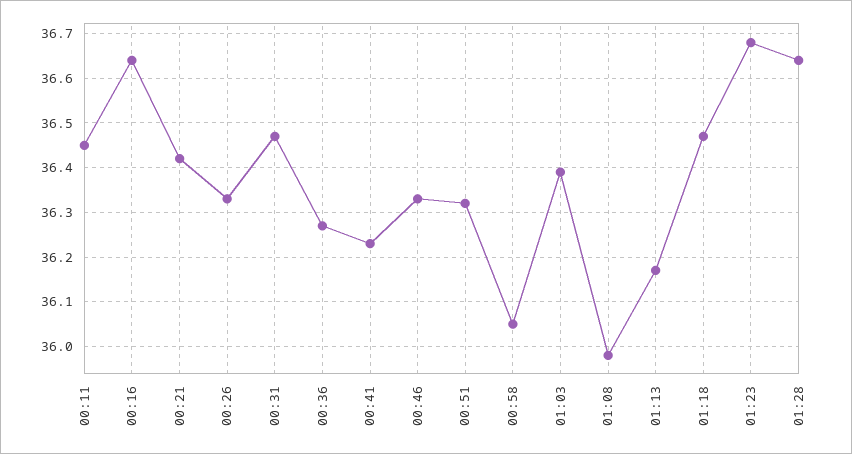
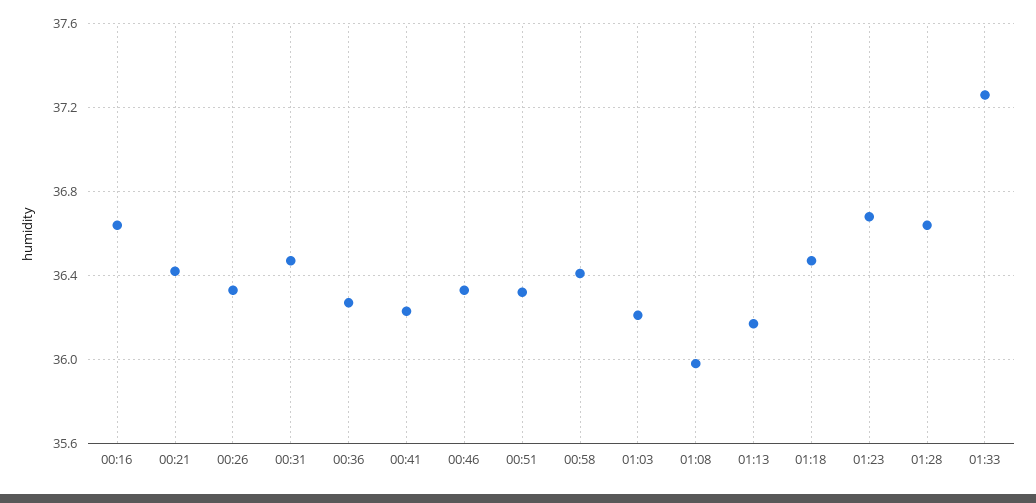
00:11: 36.45 -> none
00:58: 36.05 -> 36.4
01:03: 36.4 -> 36.2
01:33: none -> 37.25

